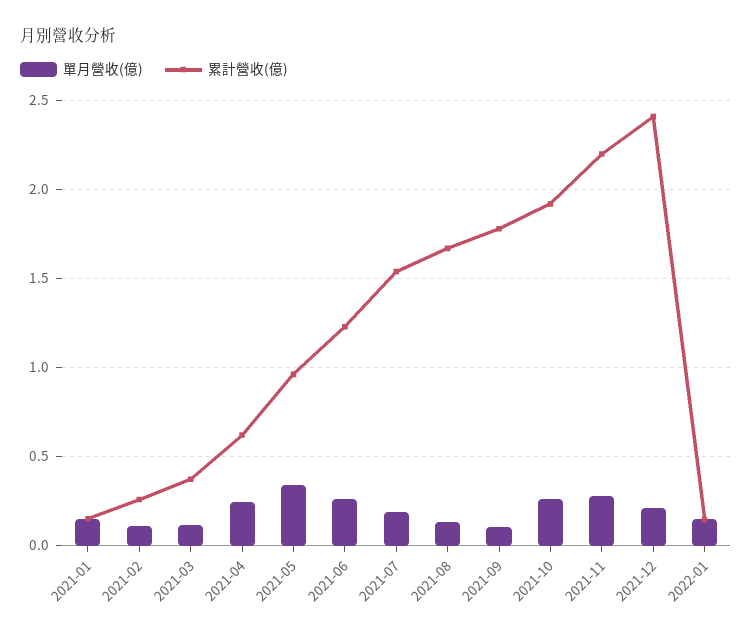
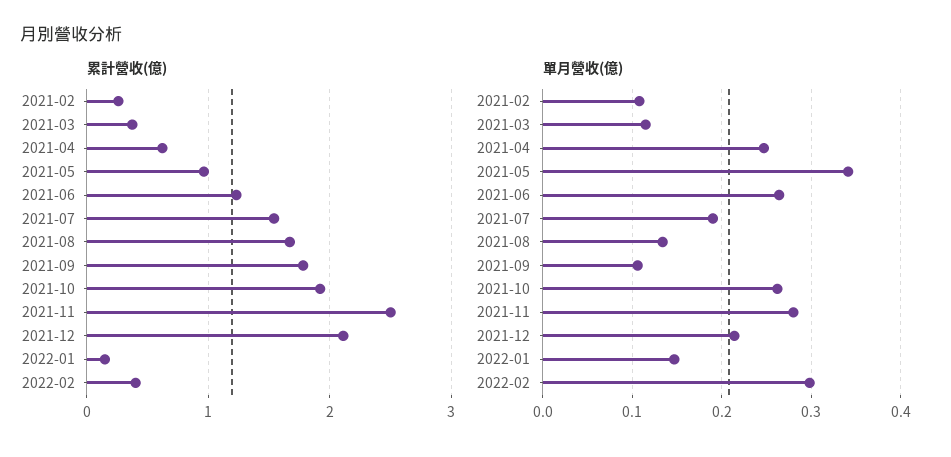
單月營收(億), 2021-01: 0.15 -> none
累計營收(億), 2021-01: 0.15 -> none
累計營收(億), 2021-11: 2.2 -> 2.5
累計營收(億), 2021-12: 2.4 -> 2.1
累計營收(億), 2022-02: none -> 0.4
單月營收(億), 2022-02: none -> 0.3

